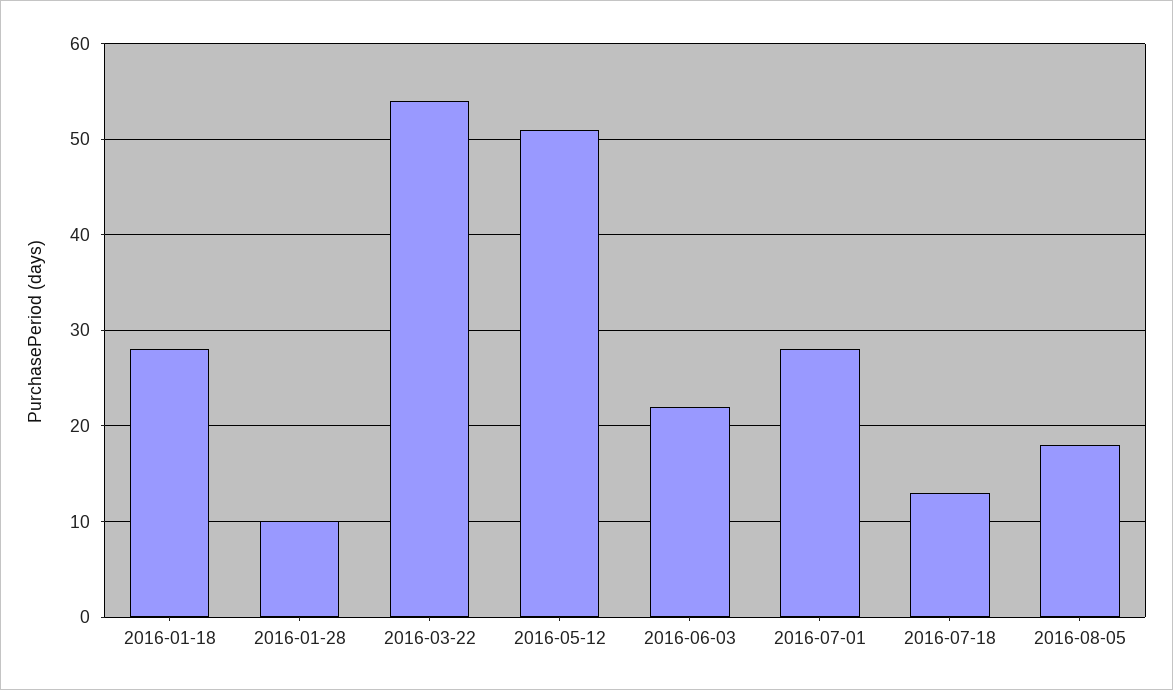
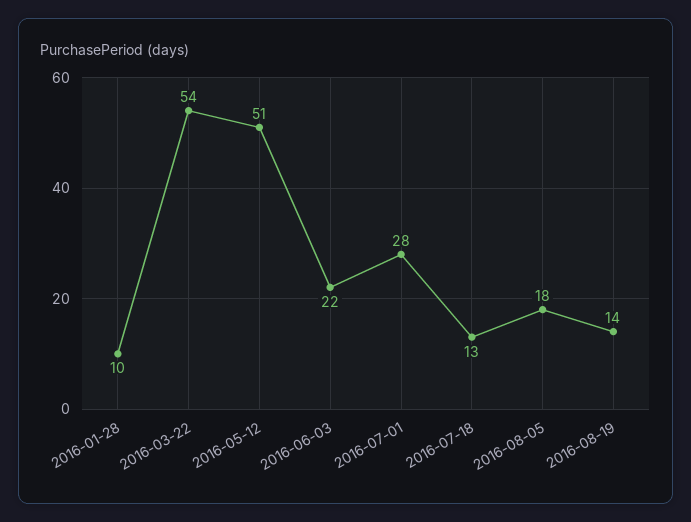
2016-01-18: 28 -> none
2016-08-19: none -> 14

